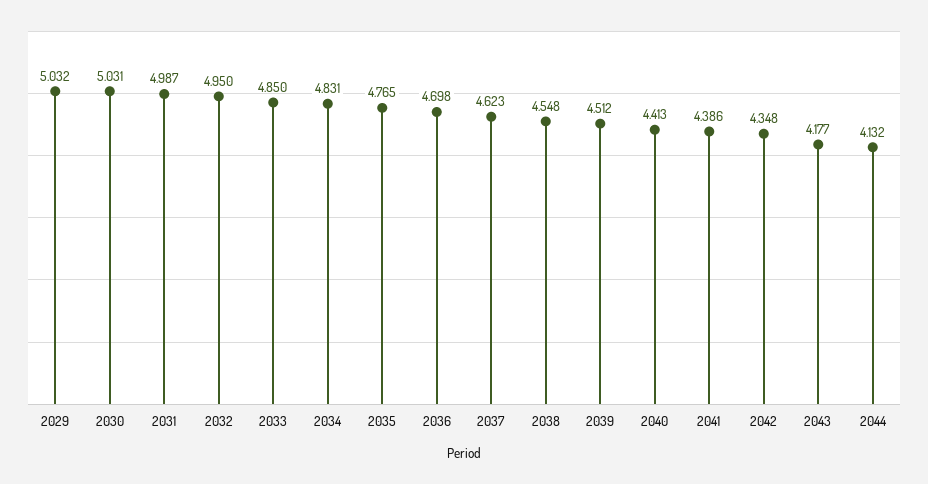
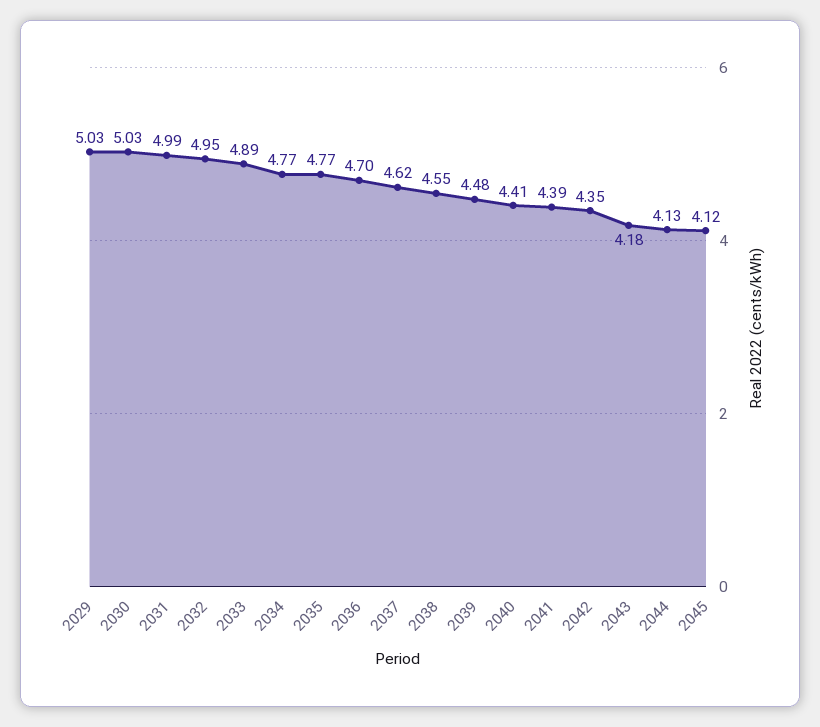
2033: 4.85 -> 4.89
2034: 4.831 -> 4.77
2039: 4.512 -> 4.48
2045: none -> 4.12

